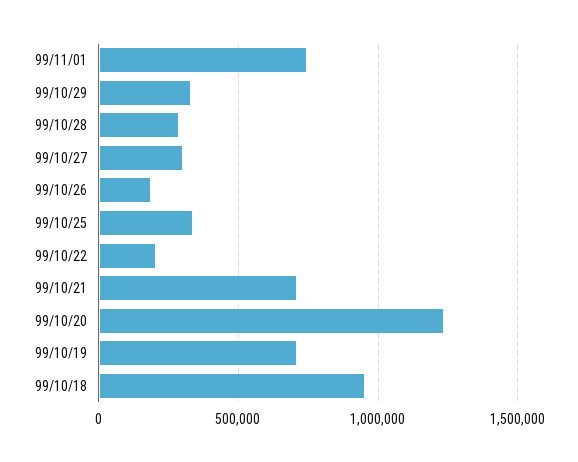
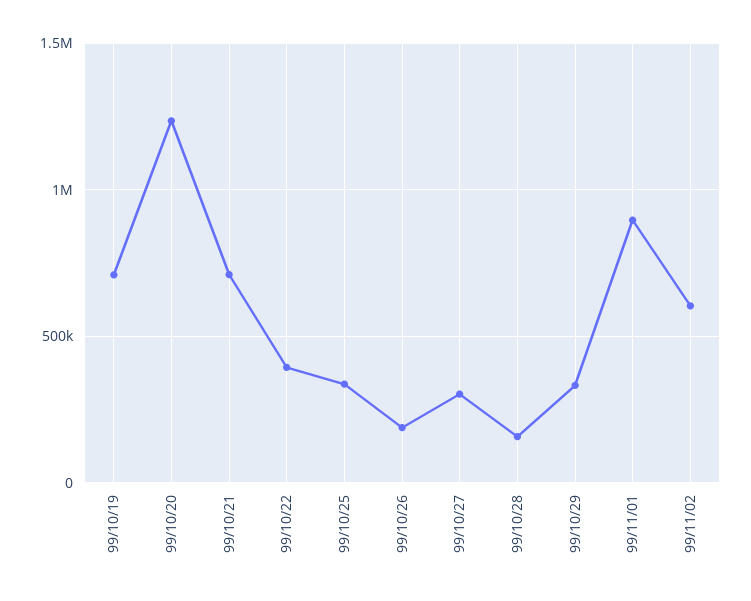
99/11/01: 750000 -> 900000
99/10/28: 300000 -> 150000
99/10/22: 200000 -> 400000
99/10/18: 950000 -> none
99/11/02: none -> 600000

